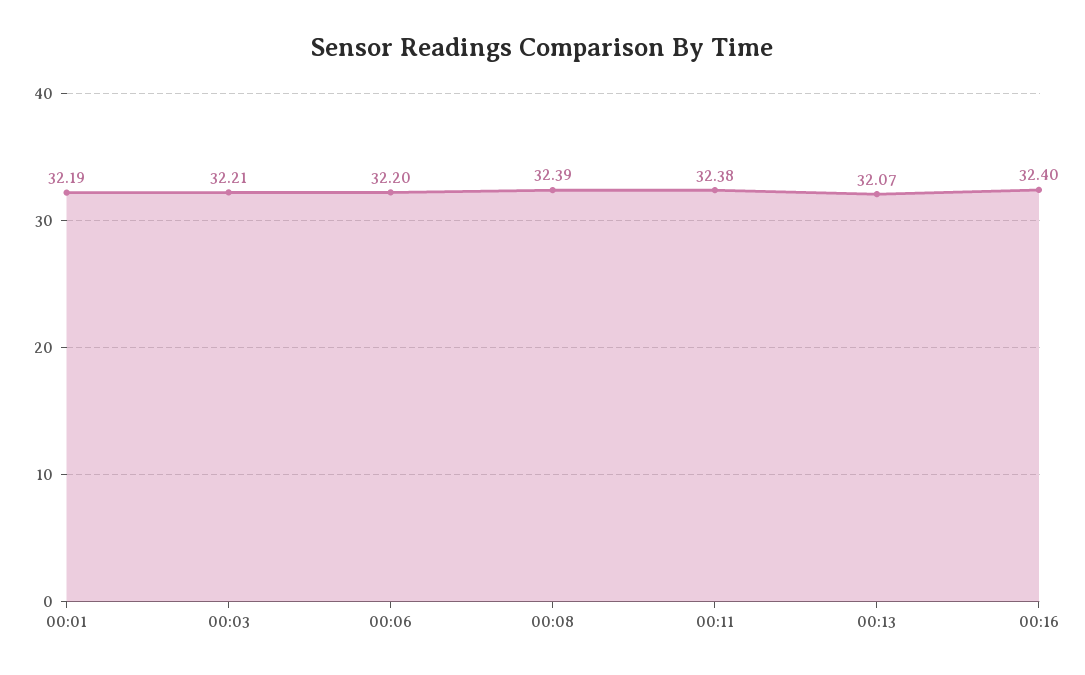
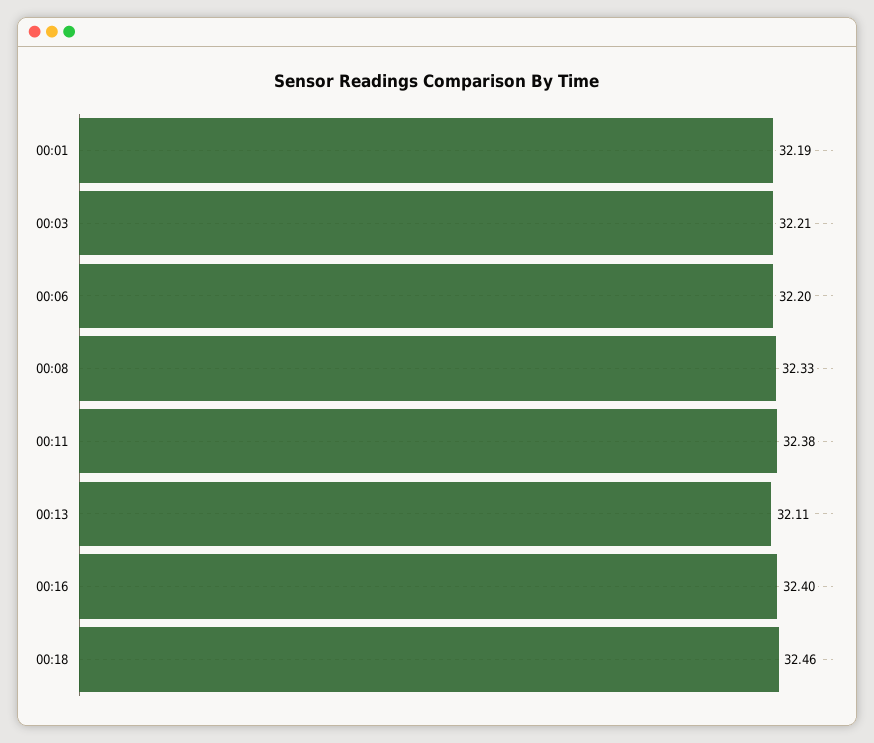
00:08: 32.39 -> 32.33
00:13: 32.07 -> 32.11
00:18: none -> 32.46

